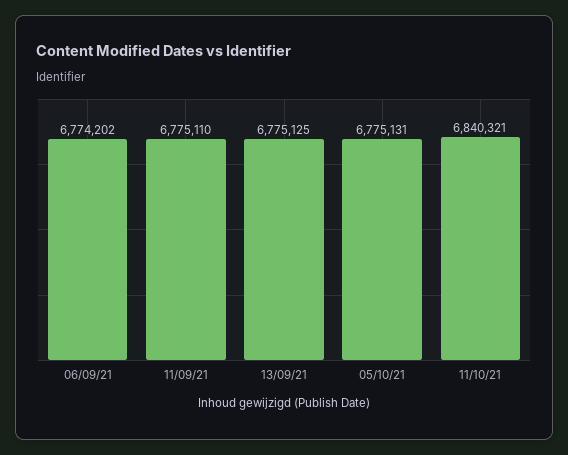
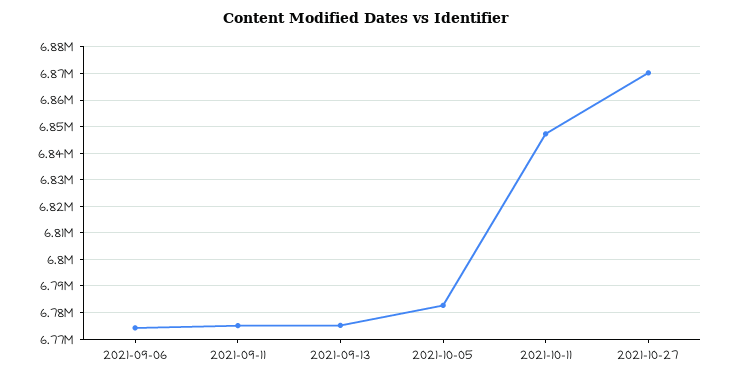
05/10/21: 6775131 -> 6782500
11/10/21: 6840321 -> 6847500
2021-10-27: none -> 6870000

